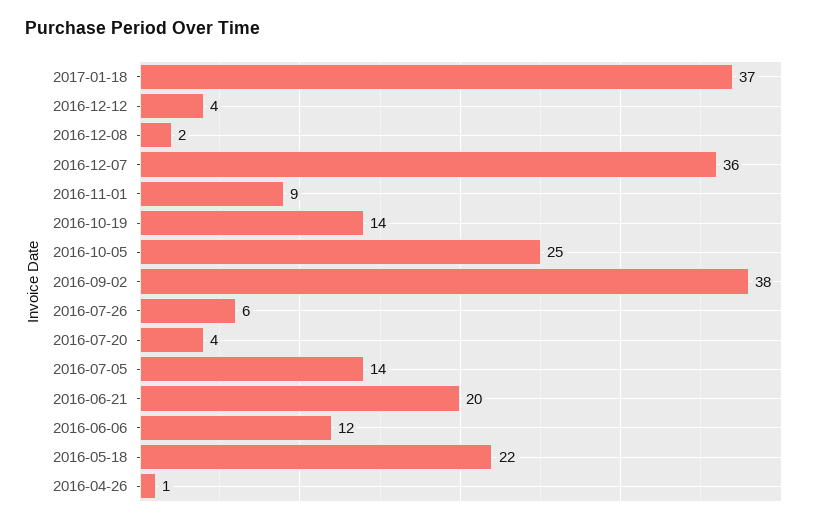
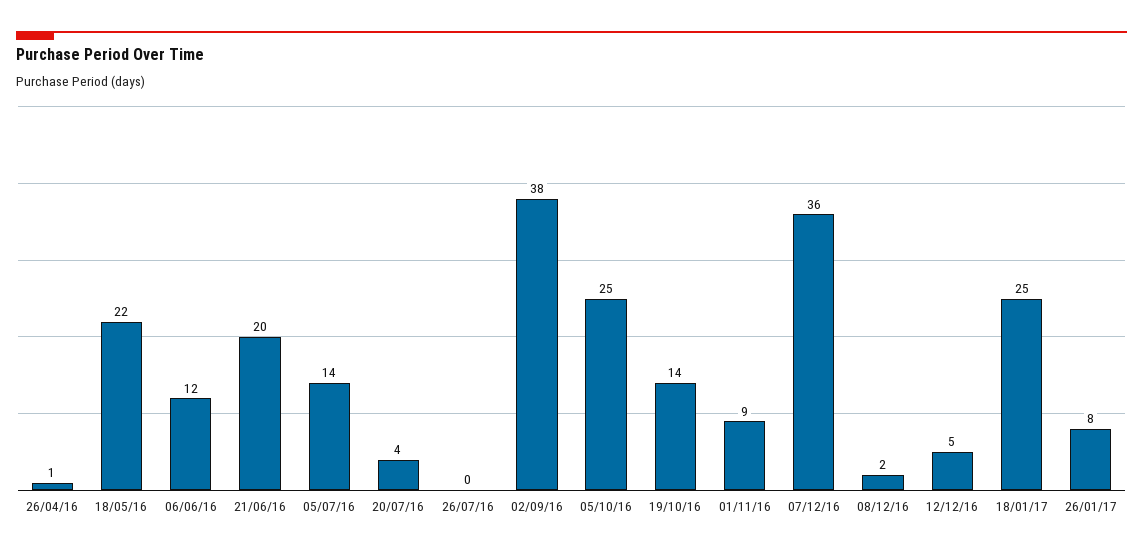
2017-01-18: 37 -> 25
2016-12-12: 4 -> 5
2016-07-26: 6 -> 0
26/01/17: none -> 8

